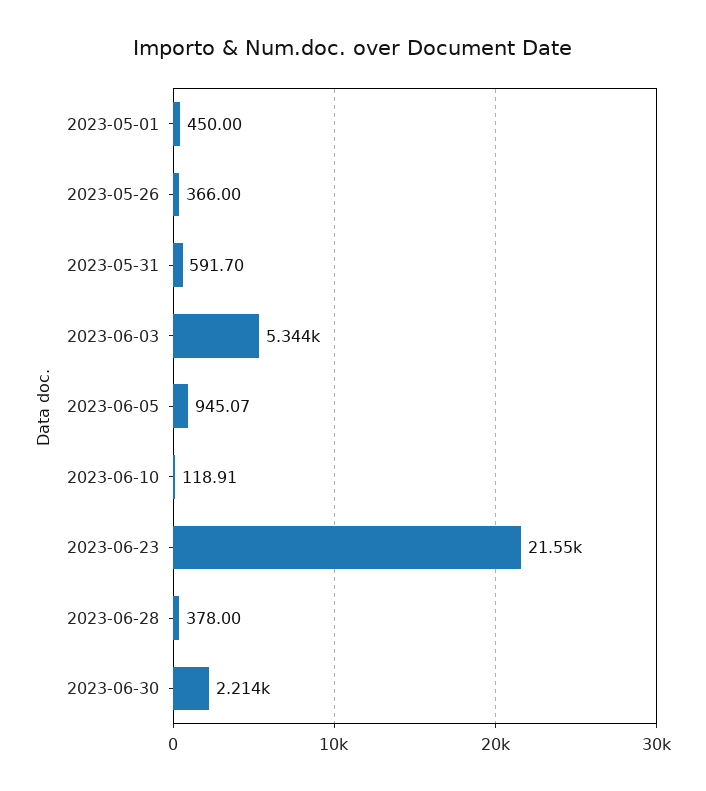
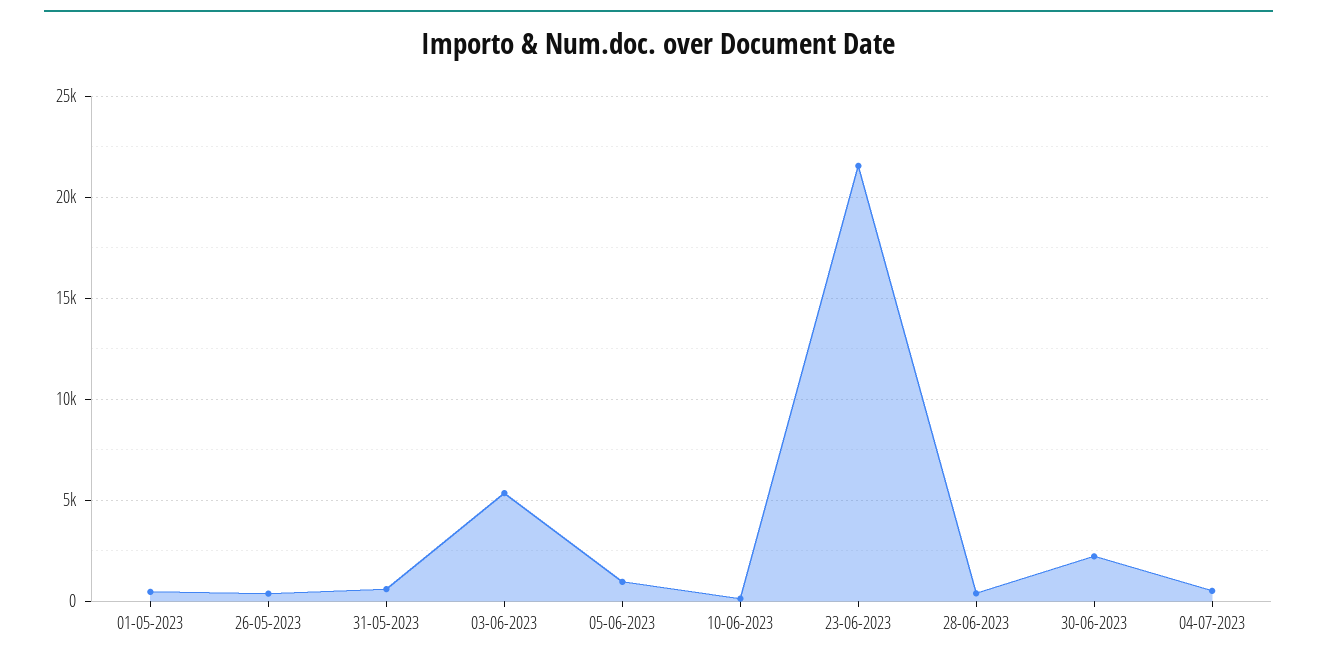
04-07-2023: none -> 500

